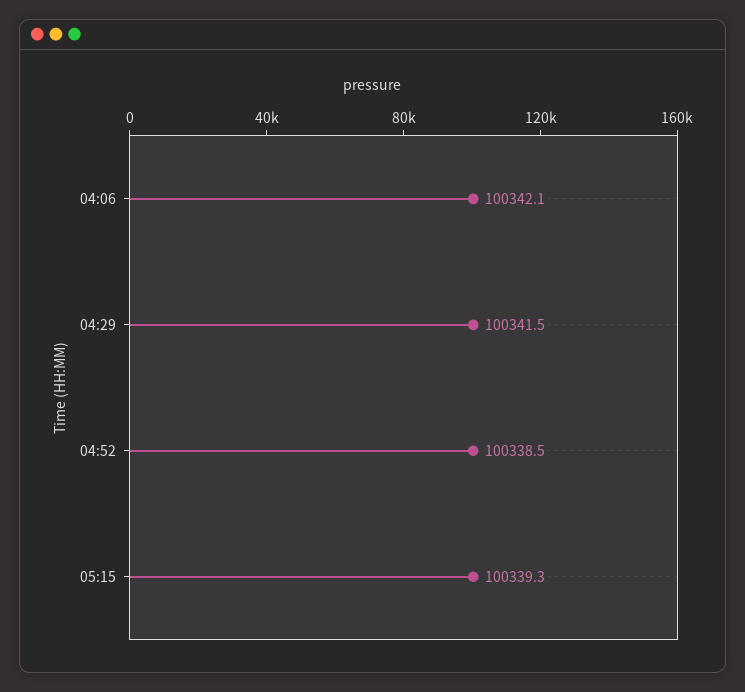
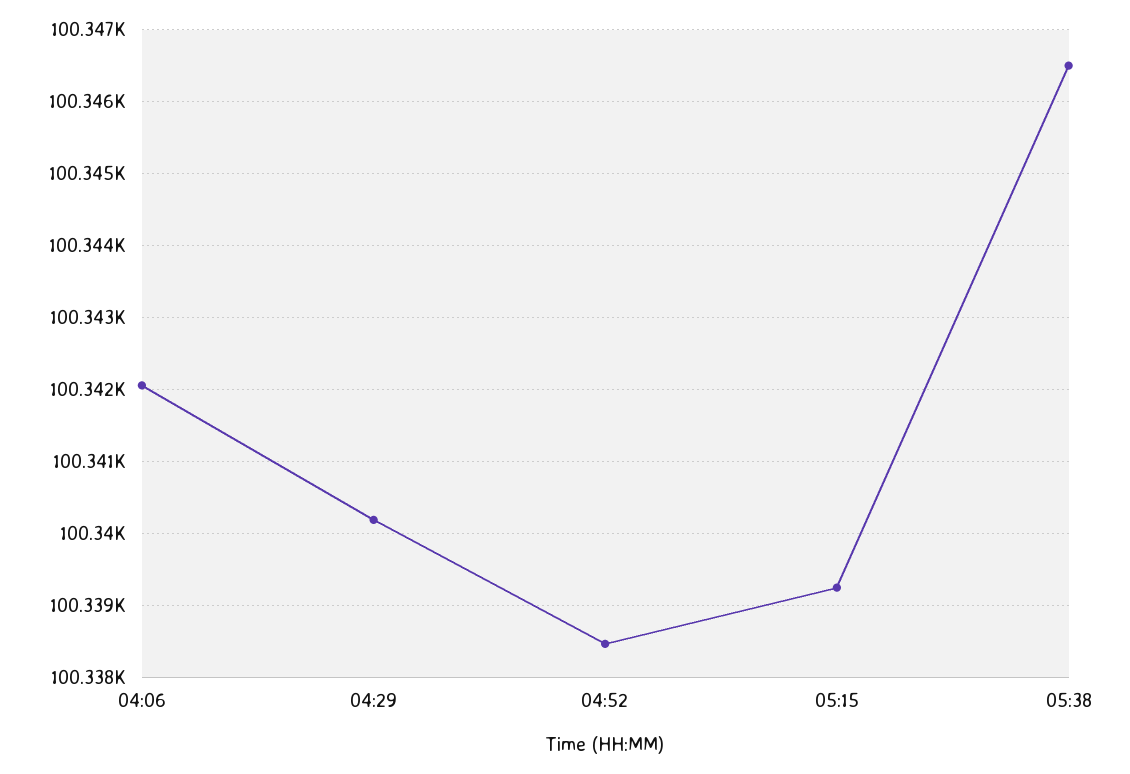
04:29: 100341.5 -> 100340.2
05:38: none -> 100346.5

